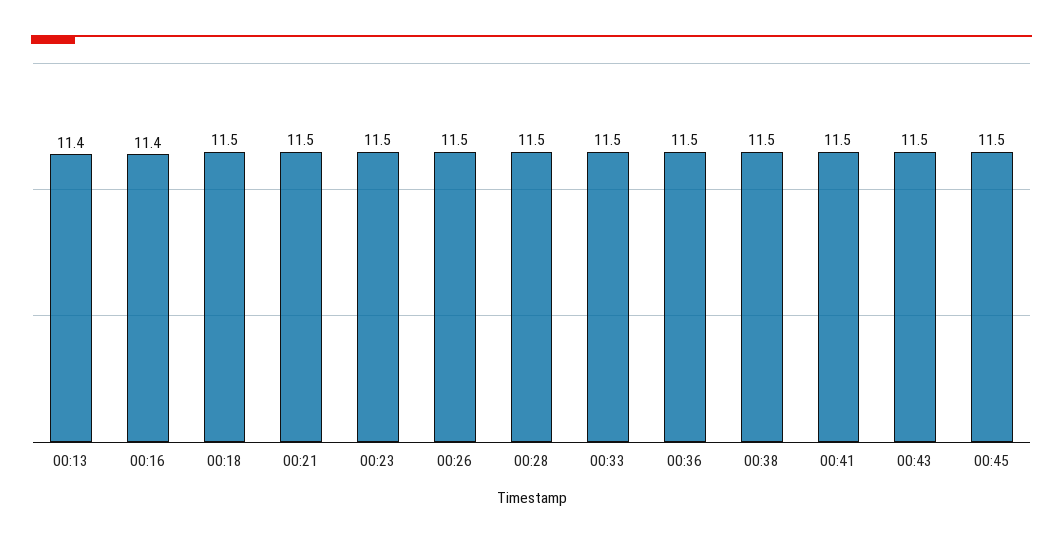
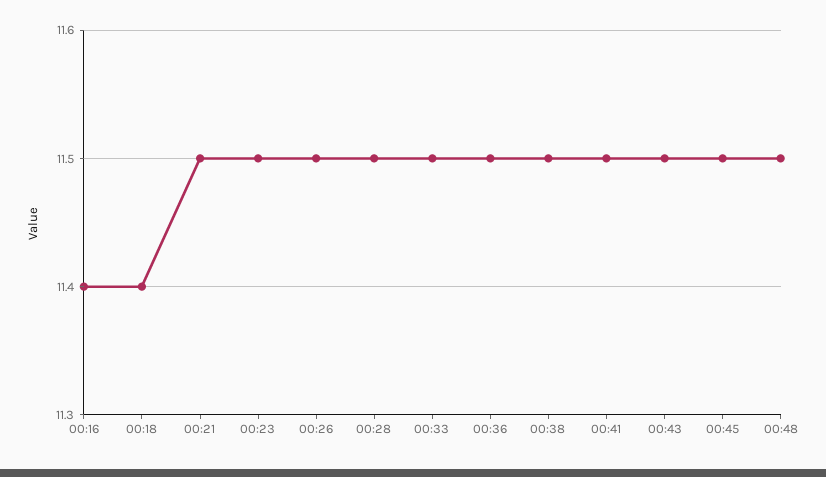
00:13: 11.4 -> none
00:18: 11.5 -> 11.4
00:48: none -> 11.5

